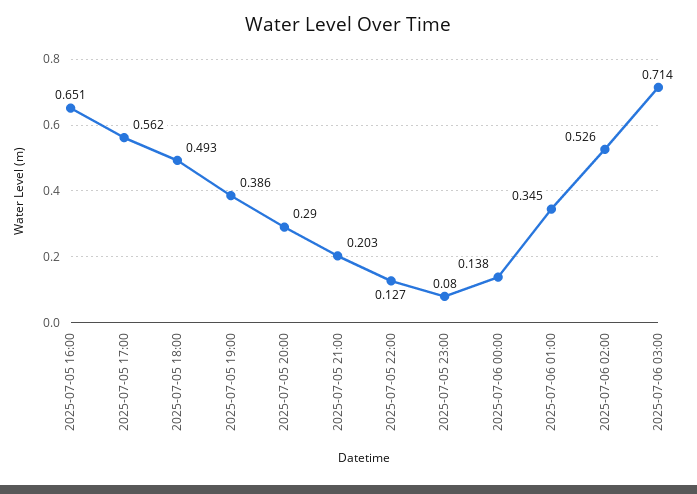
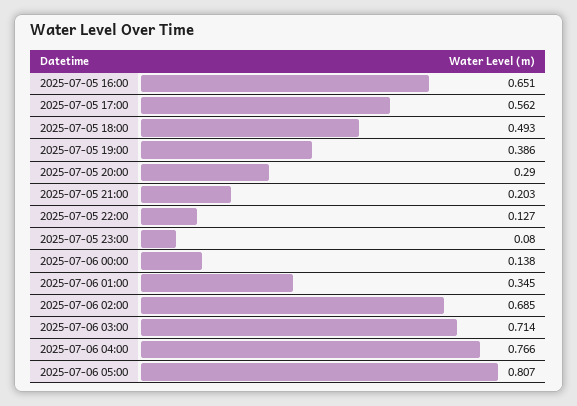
2025-07-06 02:00: 0.526 -> 0.685
2025-07-06 04:00: none -> 0.766
2025-07-06 05:00: none -> 0.807

